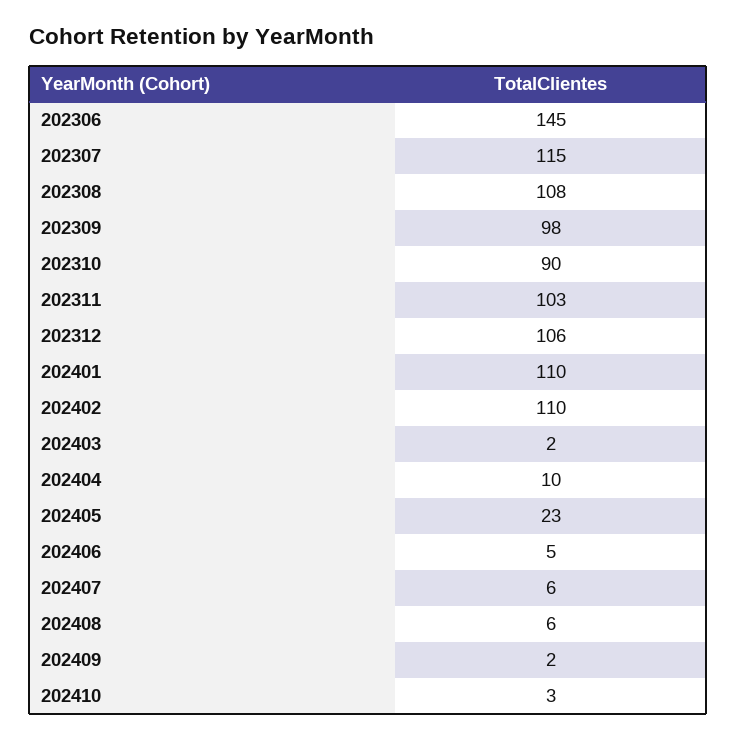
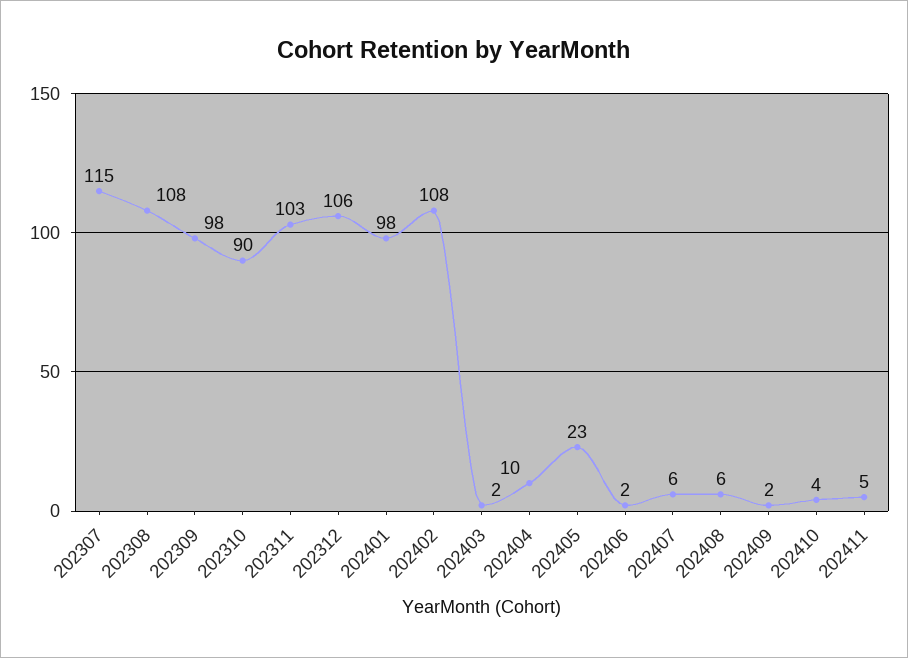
202306: 145 -> none
202401: 110 -> 98
202402: 110 -> 108
202406: 5 -> 2
202410: 3 -> 4
202411: none -> 5

